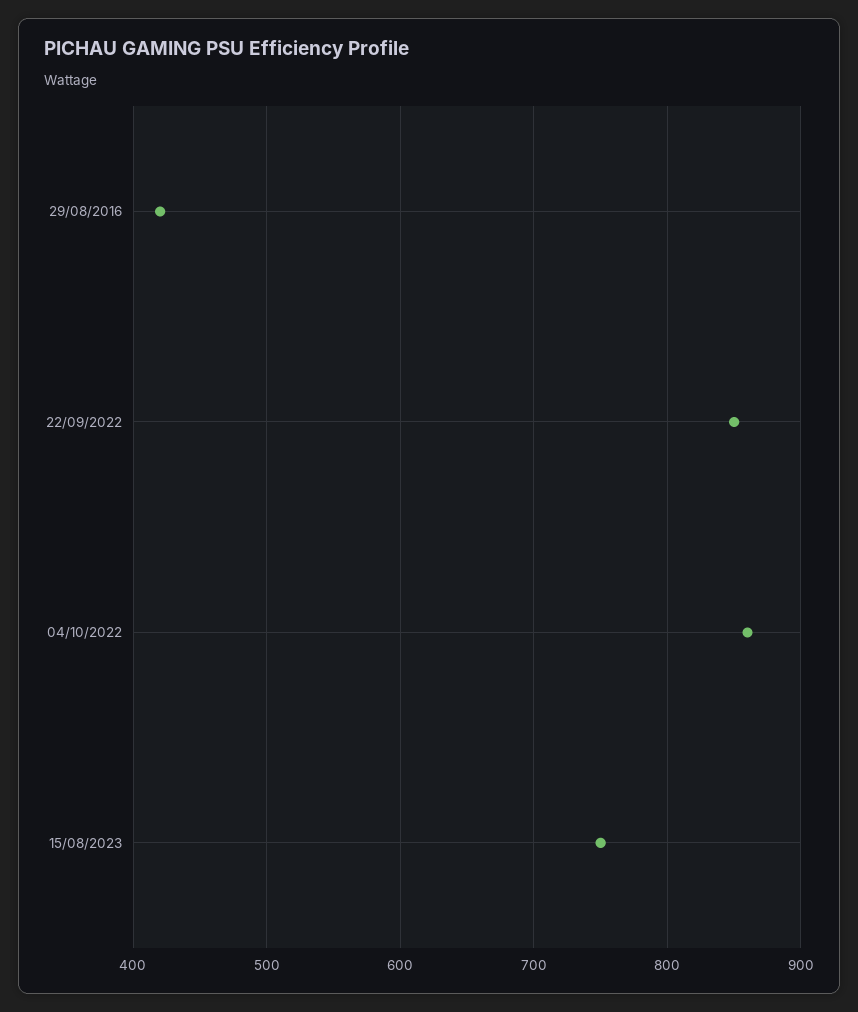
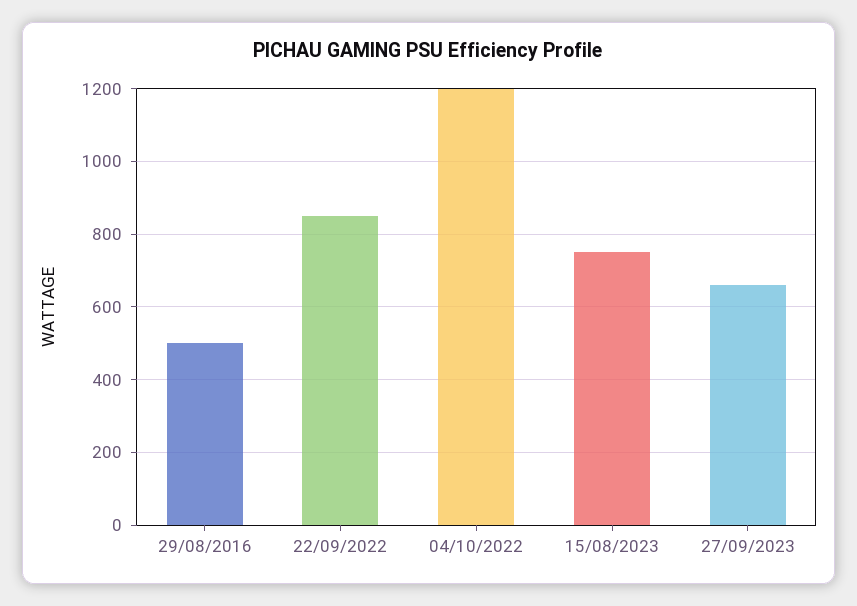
29/08/2016: 420 -> 500
04/10/2022: 860 -> 1200
27/09/2023: none -> 660

